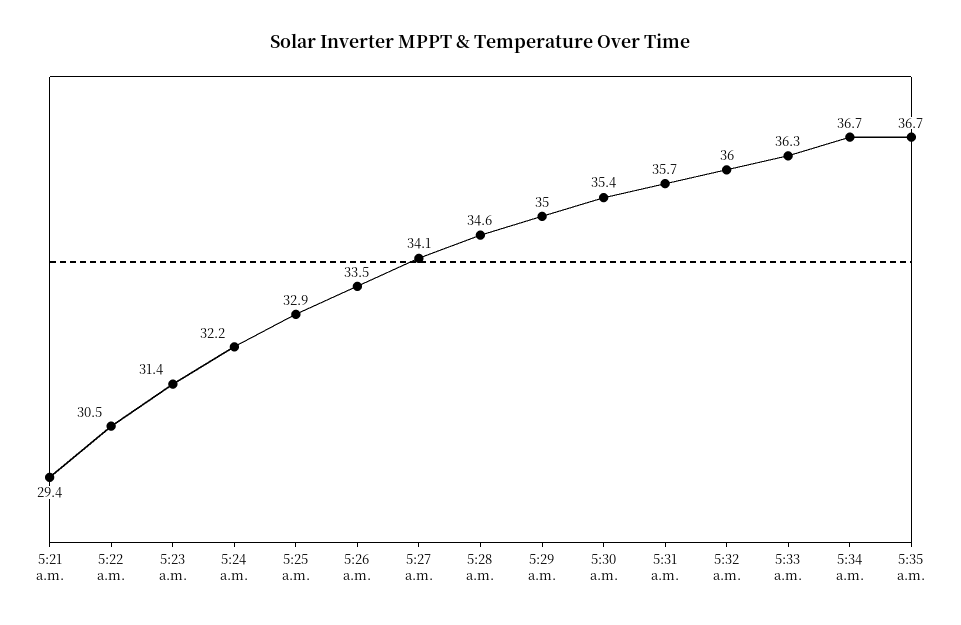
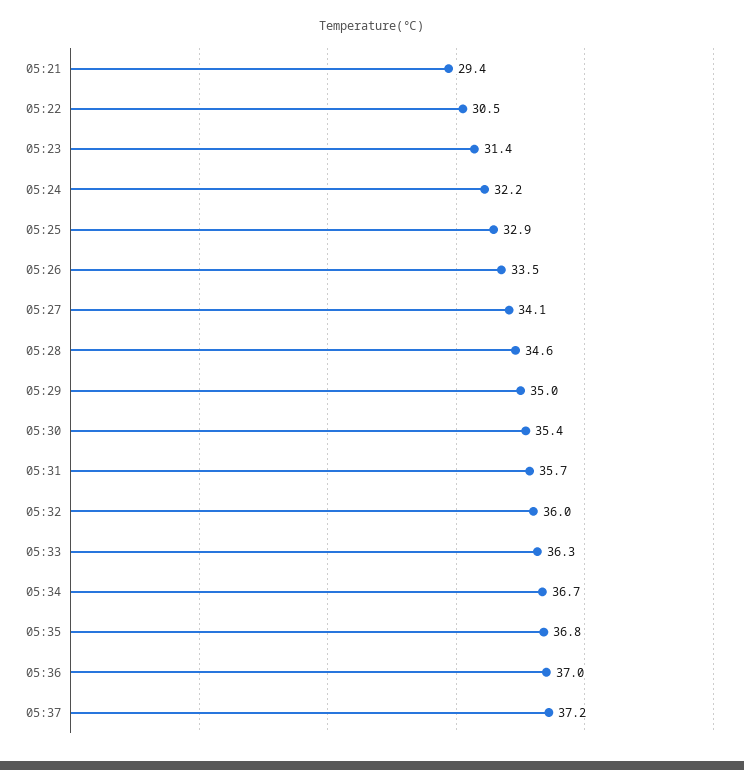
5:35 a.m.: 36.7 -> 36.8
05:36: none -> 37
05:37: none -> 37.2

